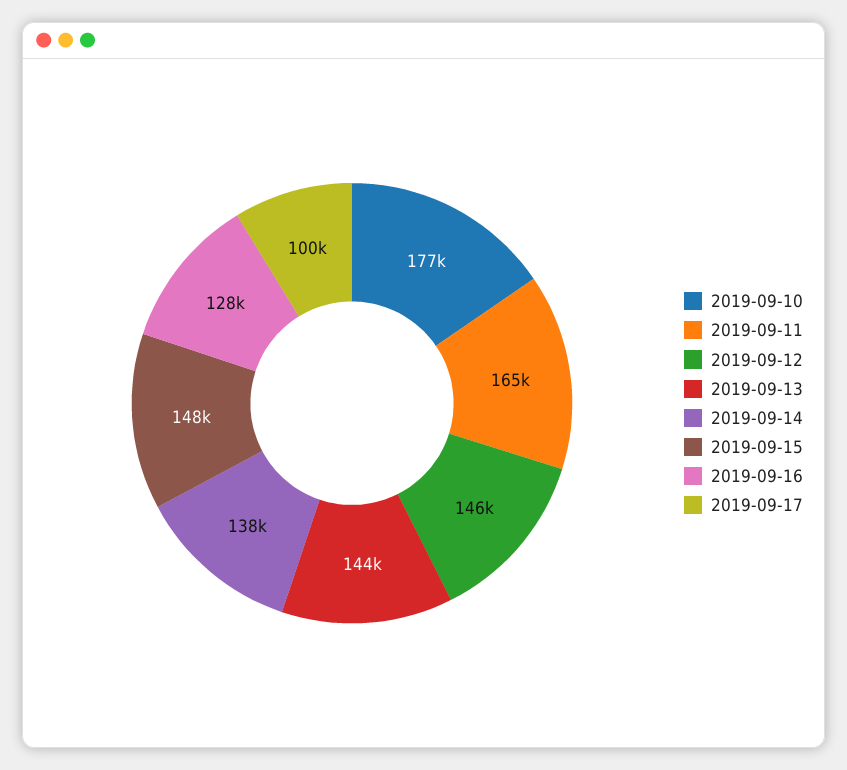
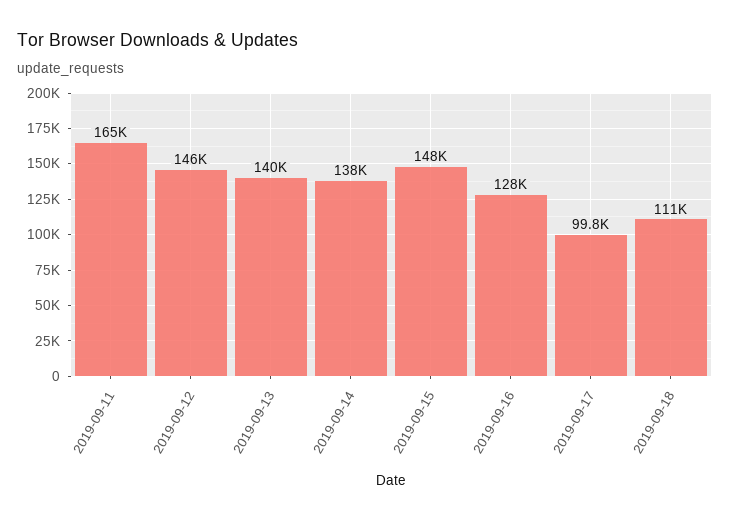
2019-09-10: 177000 -> none
2019-09-13: 144000 -> 140000
2019-09-18: none -> 111000

